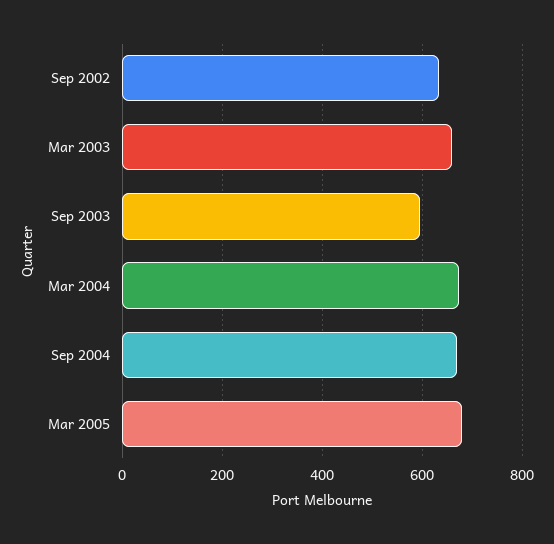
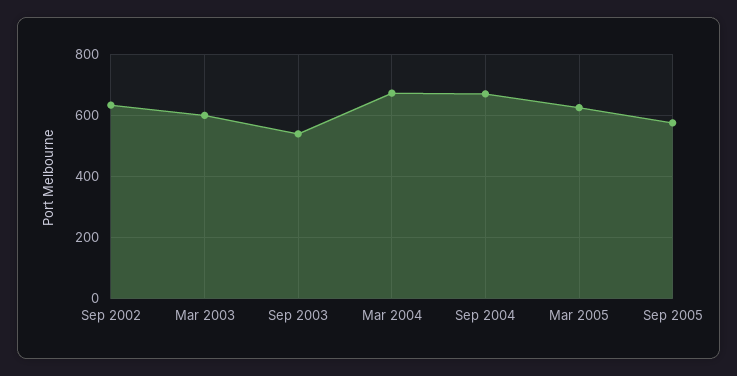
Mar 2003: 660 -> 600
Sep 2003: 600 -> 540
Mar 2005: 680 -> 620
Sep 2005: none -> 580

